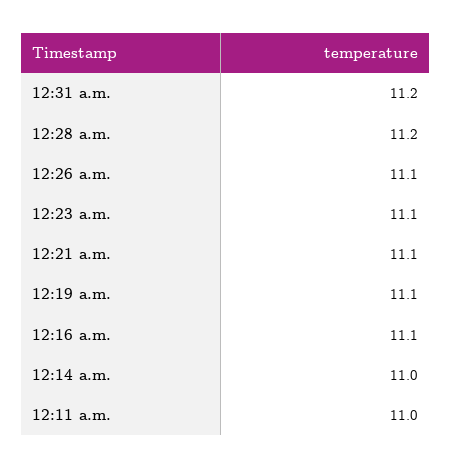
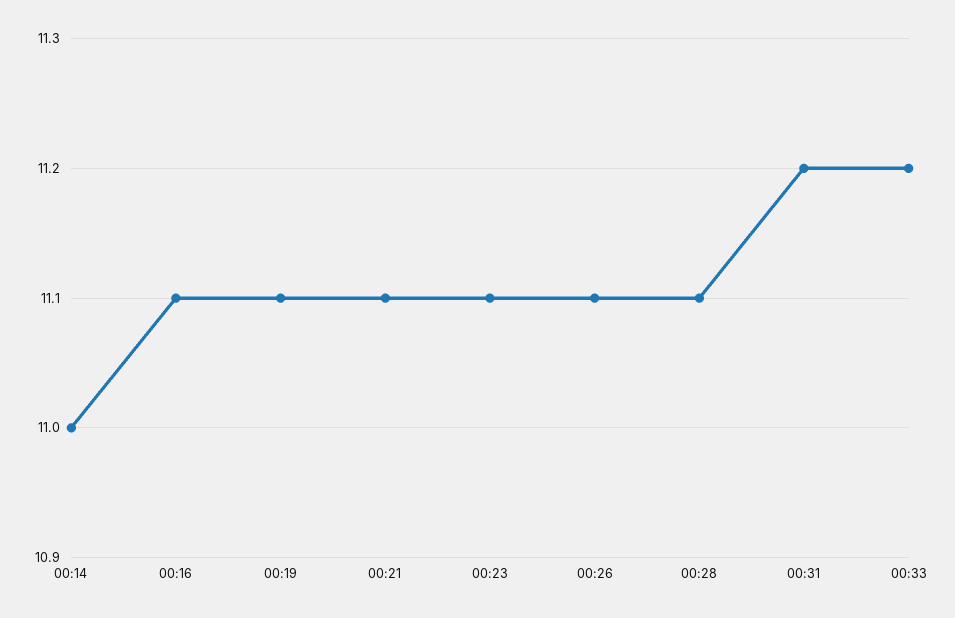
12:28 a.m.: 11.2 -> 11.1
12:11 a.m.: 11 -> none
00:33: none -> 11.2

